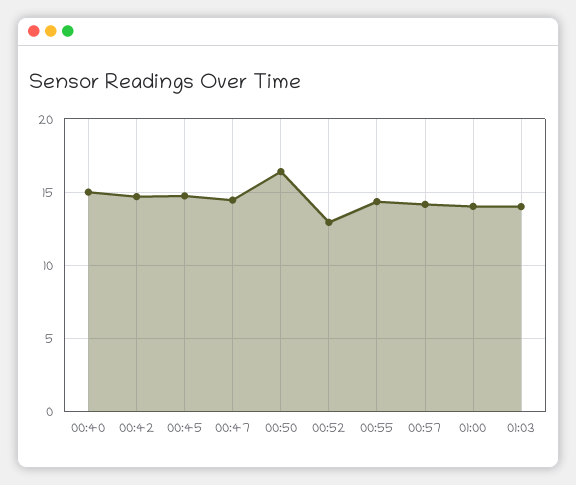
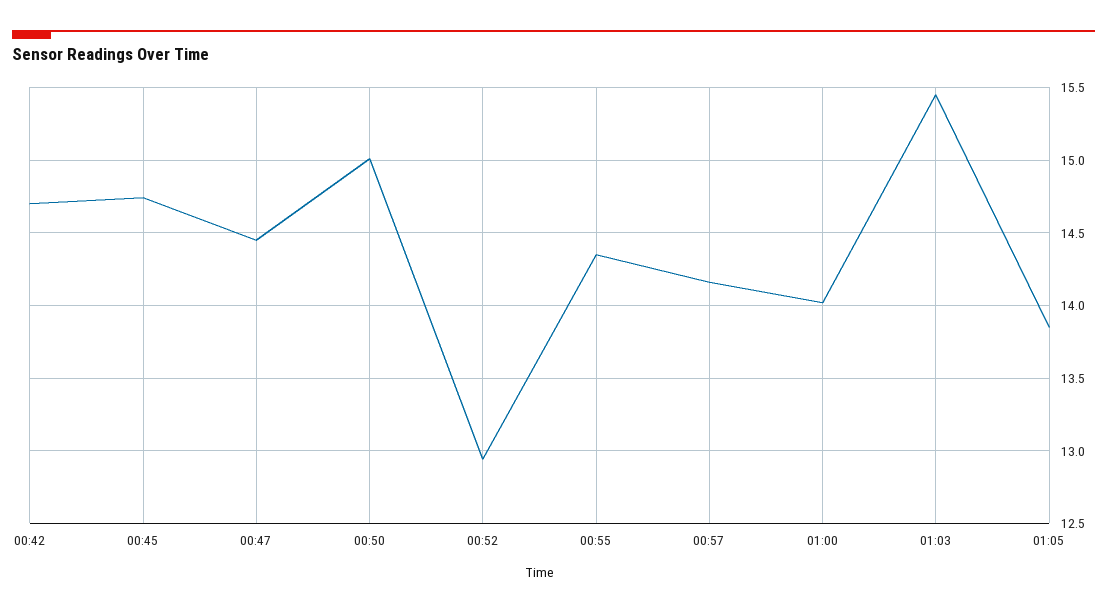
00:40: 15 -> none
00:50: 16.5 -> 15
01:03: 14 -> 15.45
01:05: none -> 13.85

